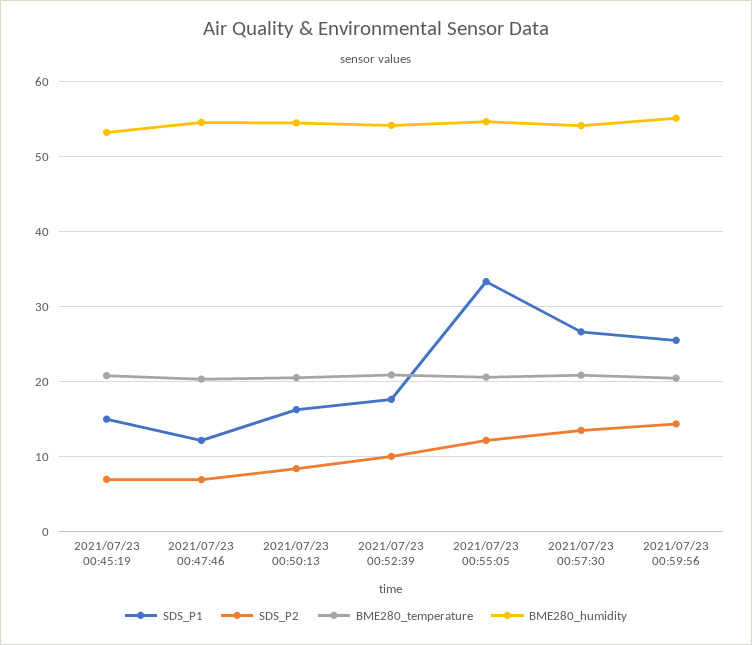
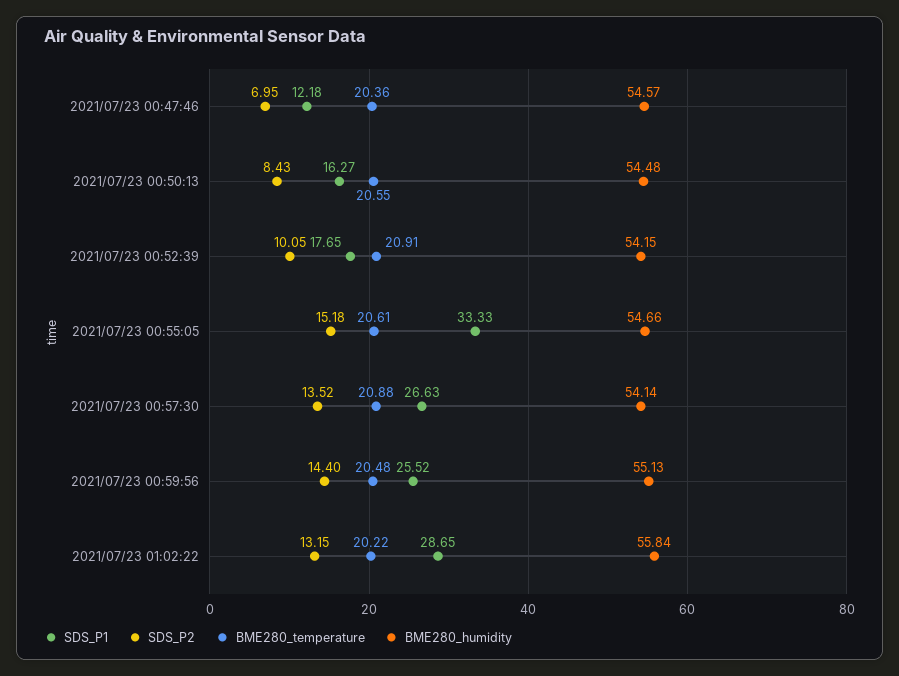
SDS_P1, 2021/07/23 00:45:19: 15 -> none
SDS_P2, 2021/07/23 00:45:19: 7 -> none
BME280_temperature, 2021/07/23 00:45:19: 21 -> none
BME280_humidity, 2021/07/23 00:45:19: 53 -> none
SDS_P2, 2021/07/23 00:55:05: 12 -> 15.18
SDS_P1, 2021/07/23 01:02:22: none -> 28.65
SDS_P2, 2021/07/23 01:02:22: none -> 13.15
BME280_temperature, 2021/07/23 01:02:22: none -> 20.22
BME280_humidity, 2021/07/23 01:02:22: none -> 55.84

